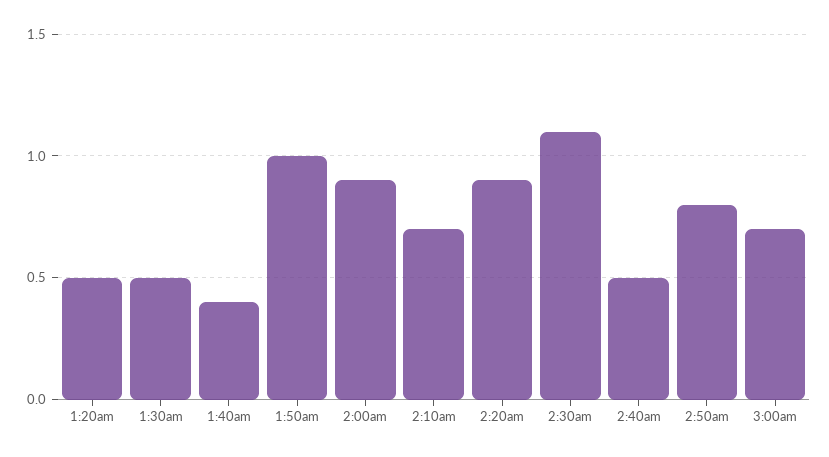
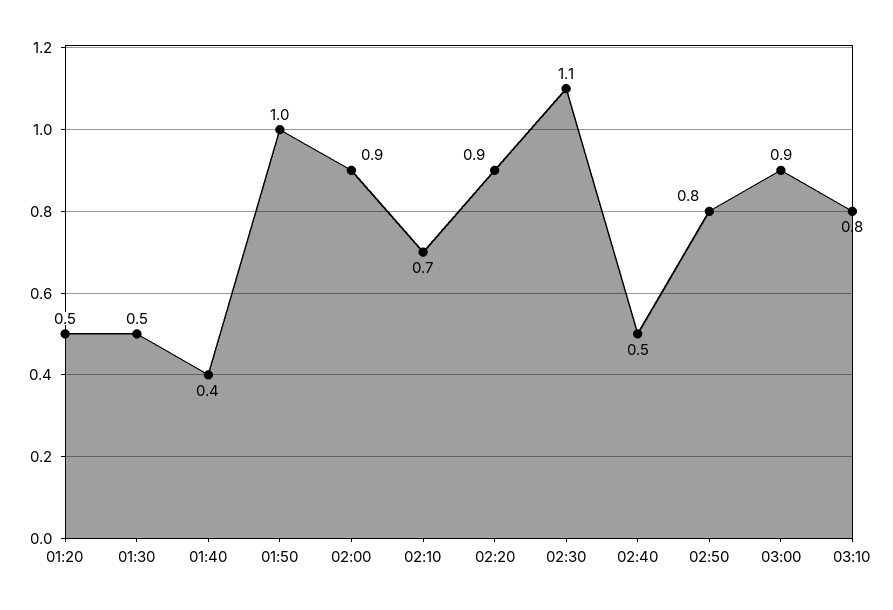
3:00am: 0.7 -> 0.9
03:10: none -> 0.8

